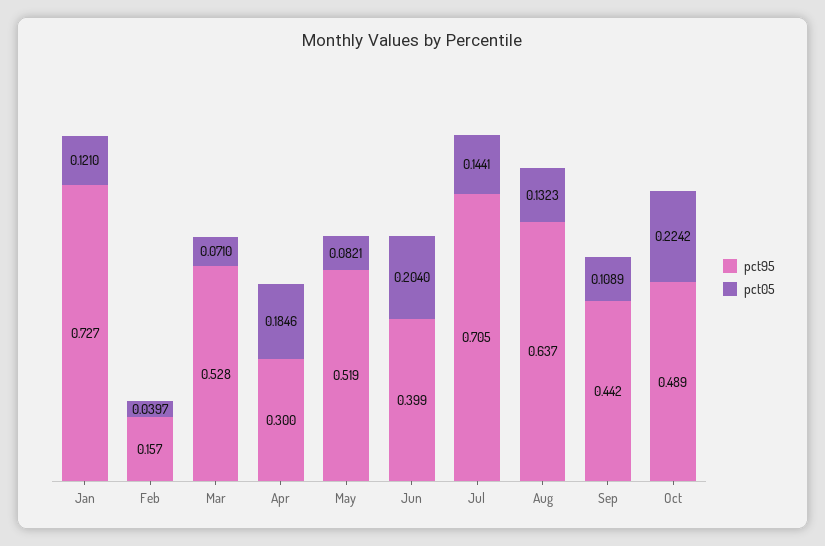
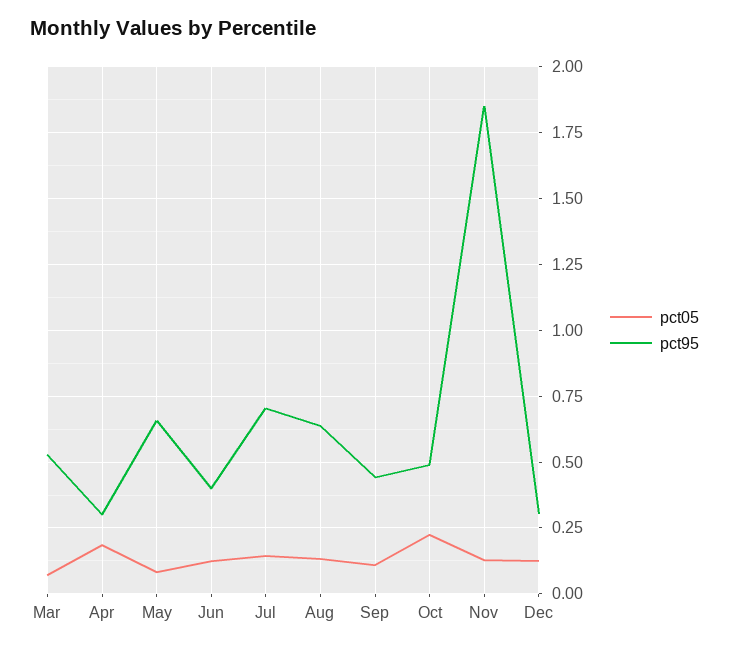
pct95, Jan: 0.727 -> none
pct05, Jan: 0.121 -> none
pct95, Feb: 0.157 -> none
pct05, Feb: 0.0397 -> none
pct95, May: 0.519 -> 0.65
pct05, Jun: 0.204 -> 0.125
pct05, Nov: none -> 0.125
pct95, Nov: none -> 1.85
pct05, Dec: none -> 0.125
pct95, Dec: none -> 0.3

